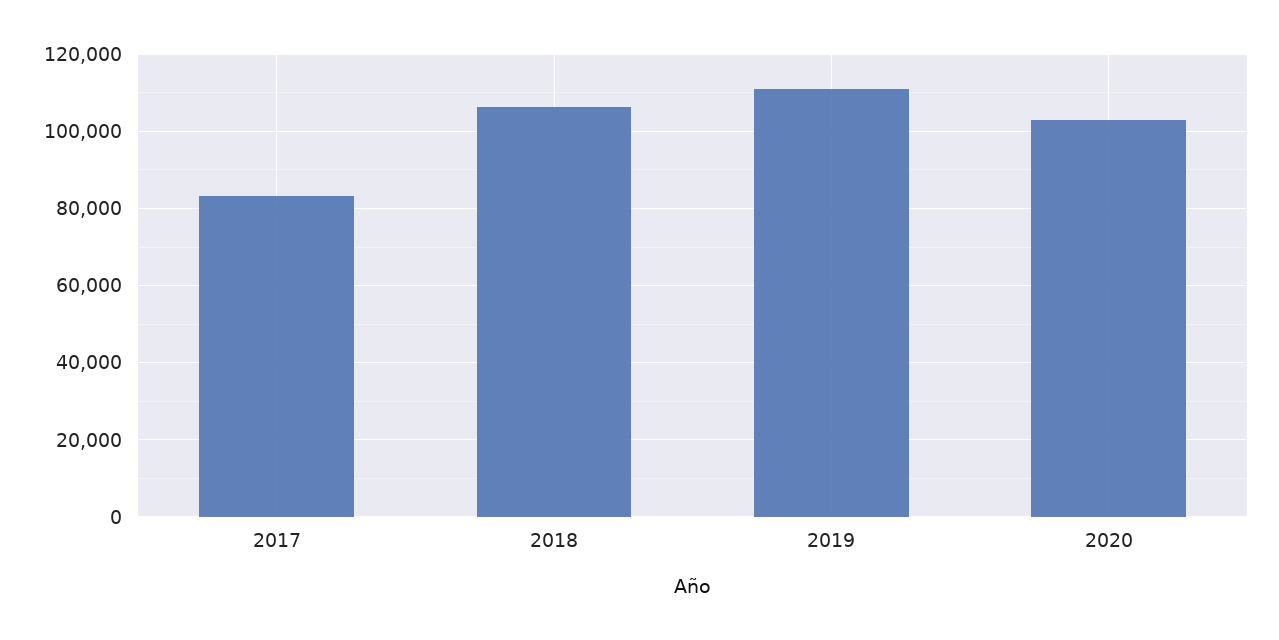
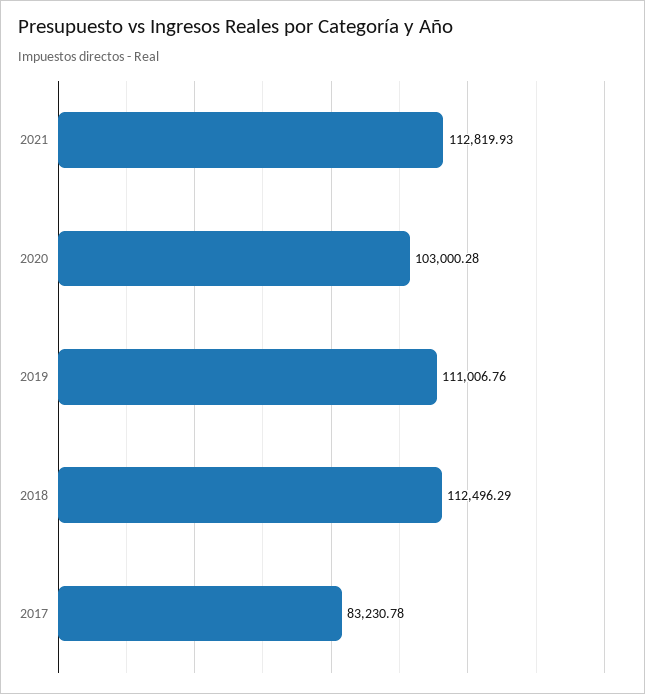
2018: 106000 -> 112496.29
2021: none -> 112819.93

